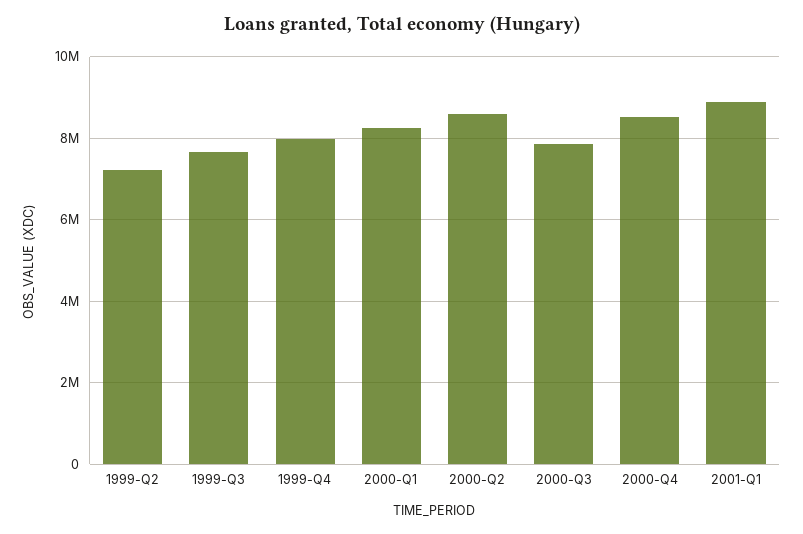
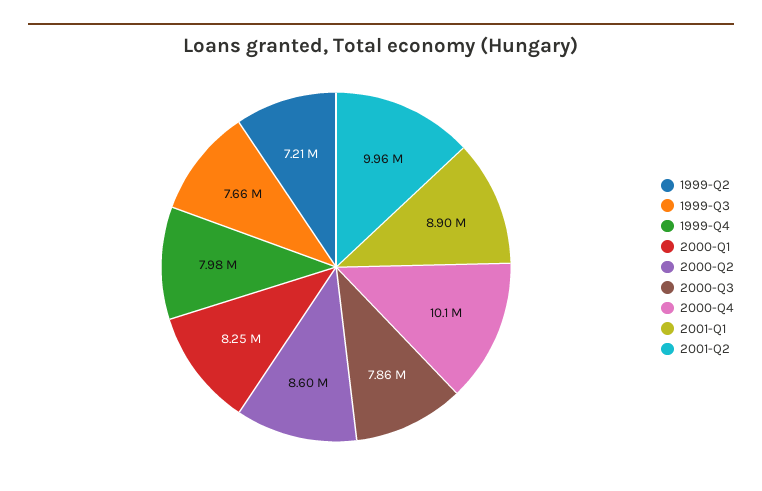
2000-Q4: 8600000 -> 10100000
2001-Q2: none -> 9960000

